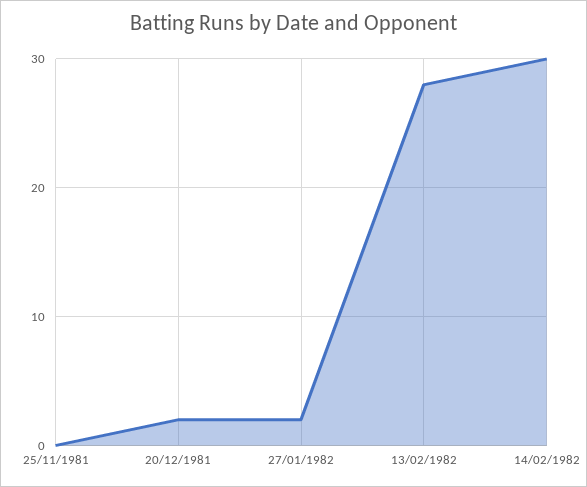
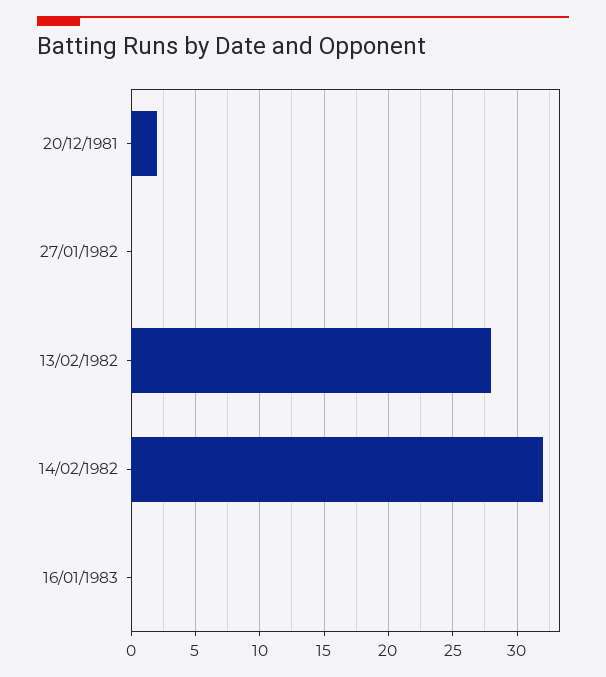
25/11/1981: 0 -> none
27/01/1982: 2 -> 0
14/02/1982: 30 -> 32
16/01/1983: none -> 0

